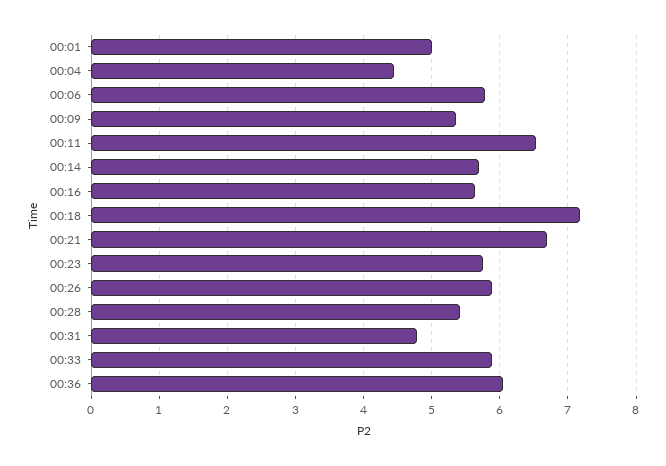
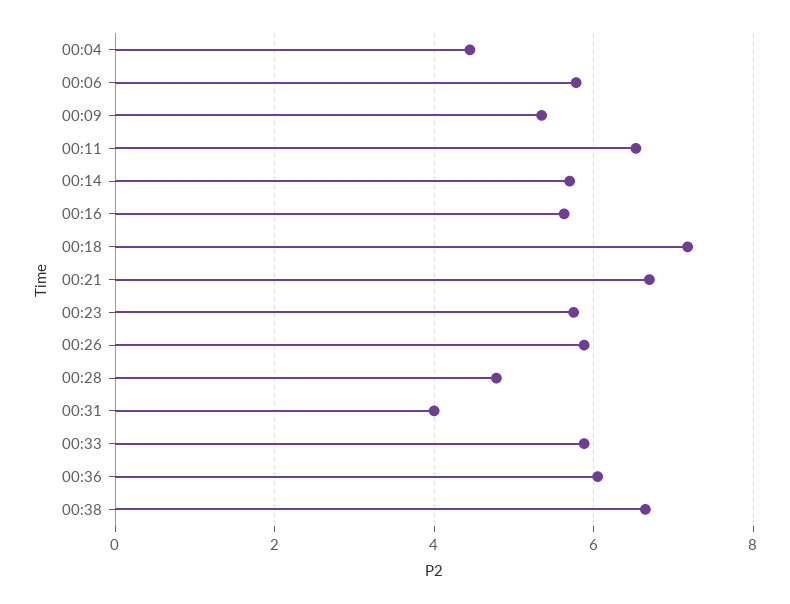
00:01: 5 -> none
00:28: 5.4 -> 4.8
00:31: 4.8 -> 4
00:38: none -> 6.6

